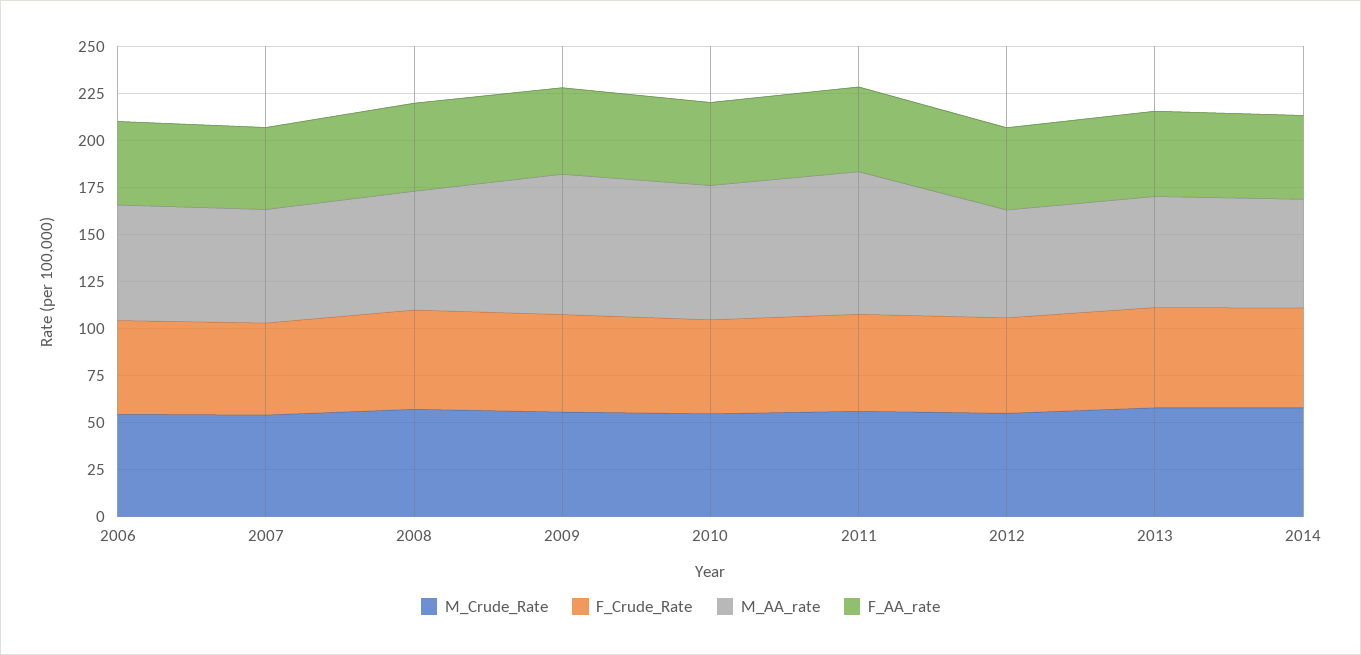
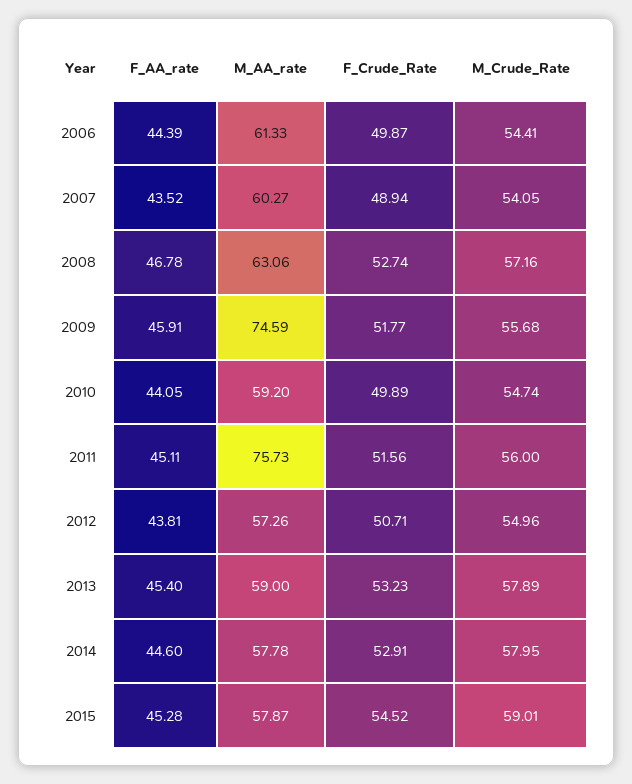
M_AA_rate, 2010: 70 -> 59.2
F_AA_rate, 2015: none -> 45.28
M_AA_rate, 2015: none -> 57.87
F_Crude_Rate, 2015: none -> 54.52
M_Crude_Rate, 2015: none -> 59.01

